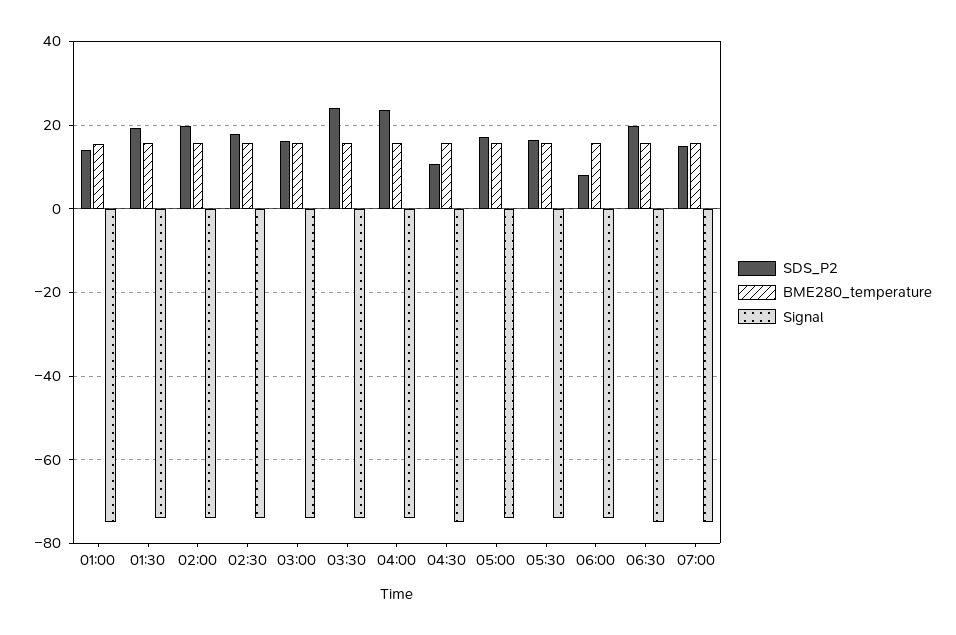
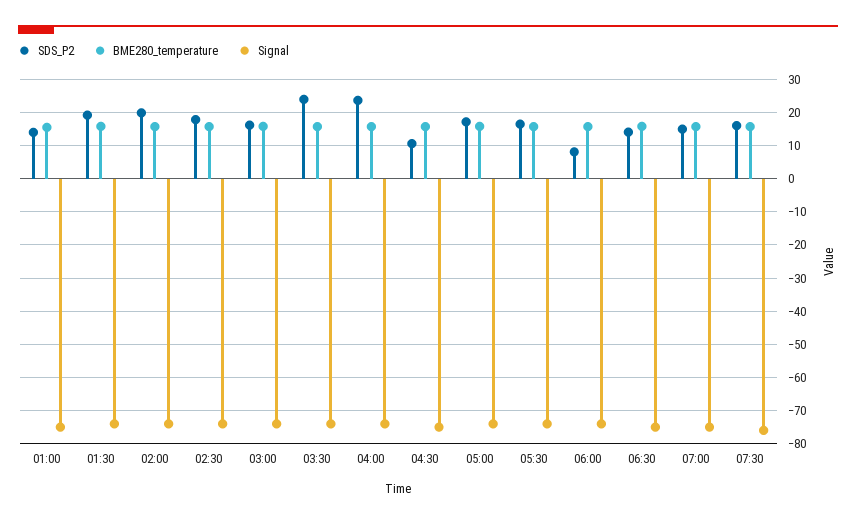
SDS_P2, 06:30: 20 -> 14
SDS_P2, 07:30: none -> 16
BME280_temperature, 07:30: none -> 16
Signal, 07:30: none -> -76

